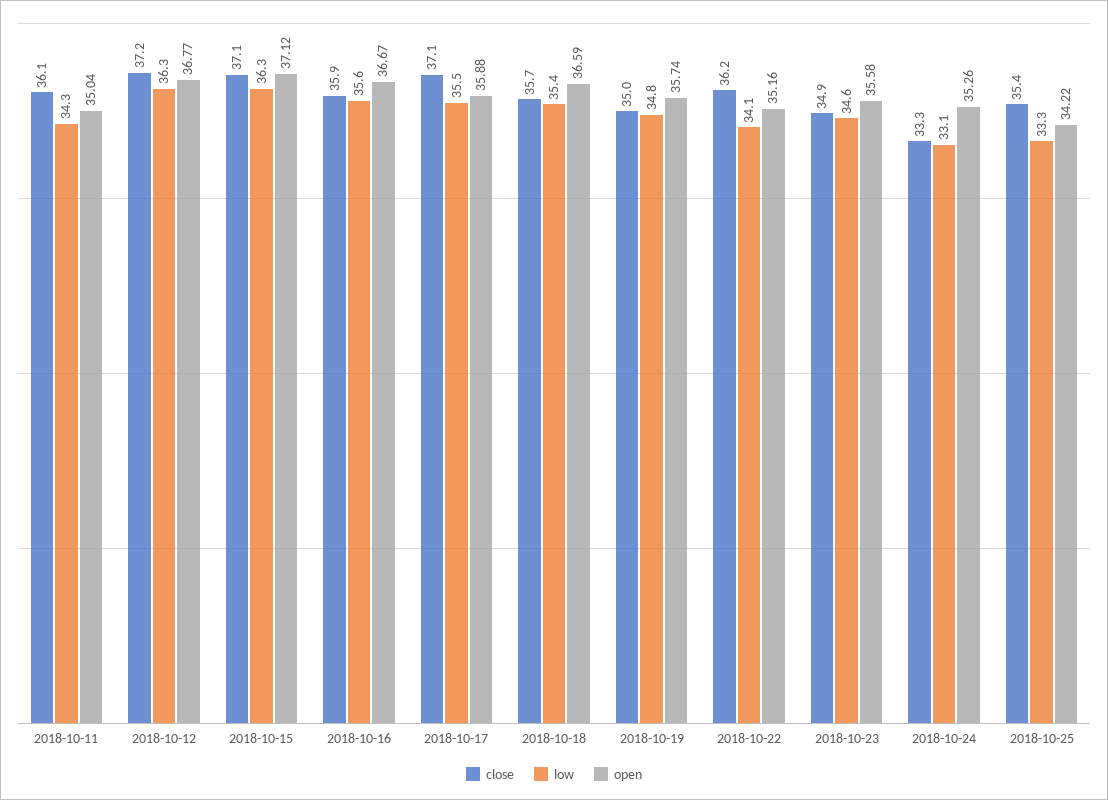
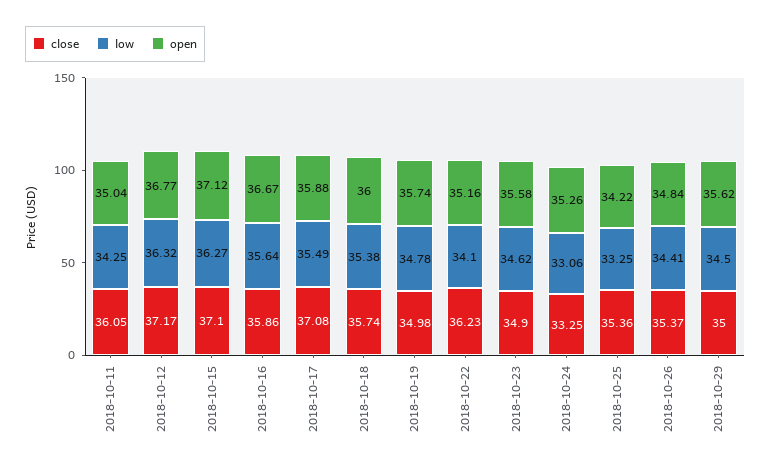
open, 2018-10-18: 36.59 -> 36
close, 2018-10-26: none -> 35.37
low, 2018-10-26: none -> 34.41
open, 2018-10-26: none -> 34.84
close, 2018-10-29: none -> 35
low, 2018-10-29: none -> 34.5
open, 2018-10-29: none -> 35.62

